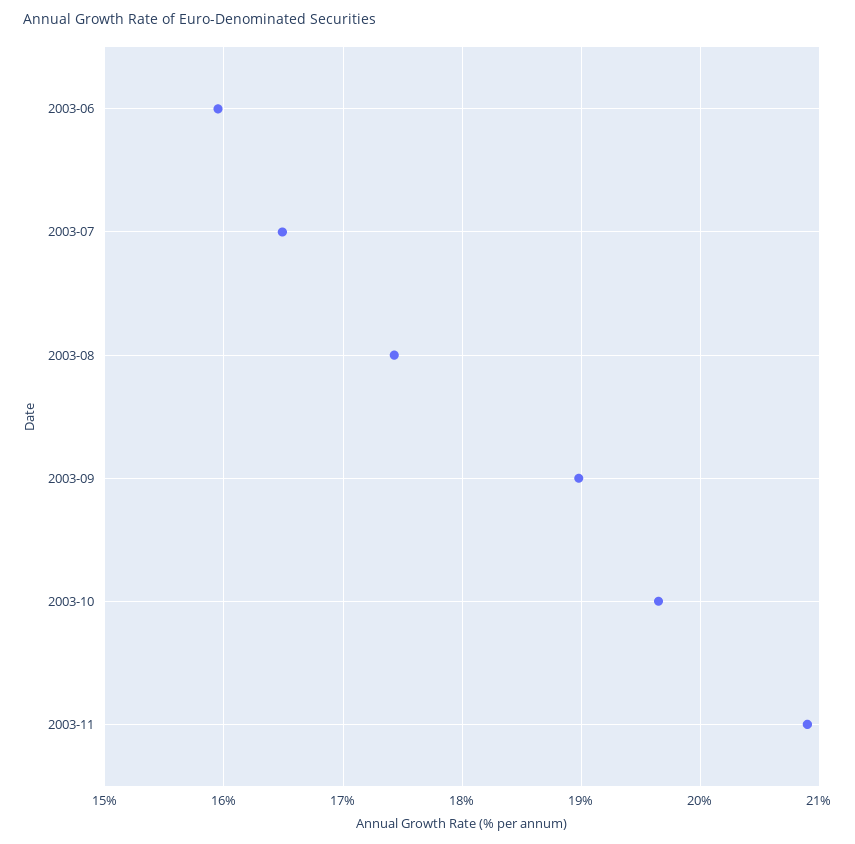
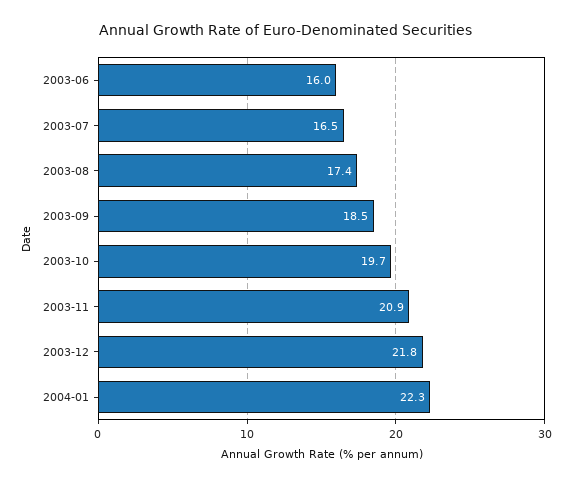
2003-09: 19 -> 18.5
2003-12: none -> 21.8
2004-01: none -> 22.3

